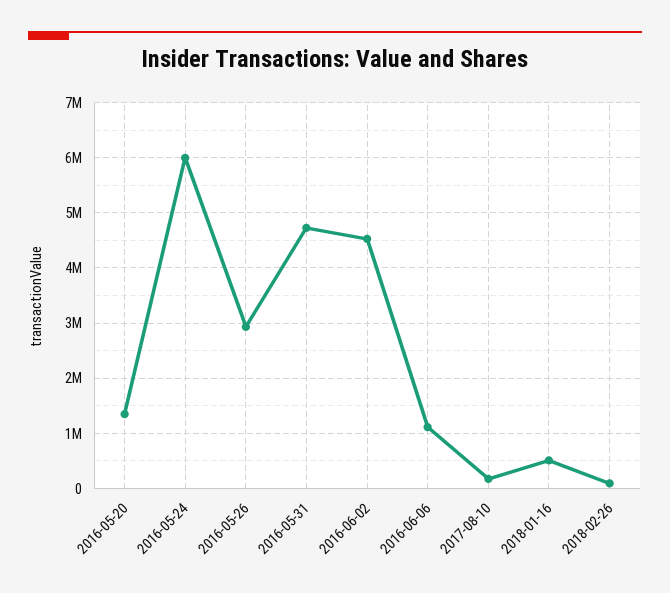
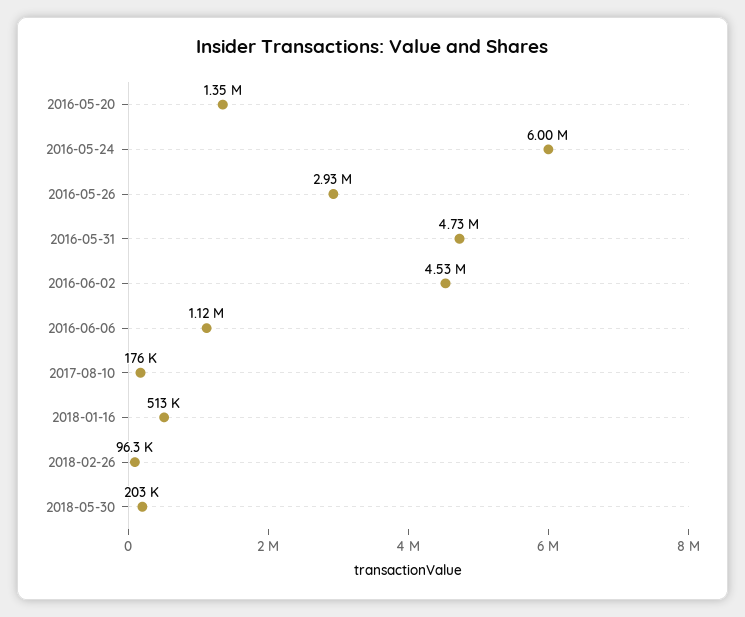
2018-05-30: none -> 203000

